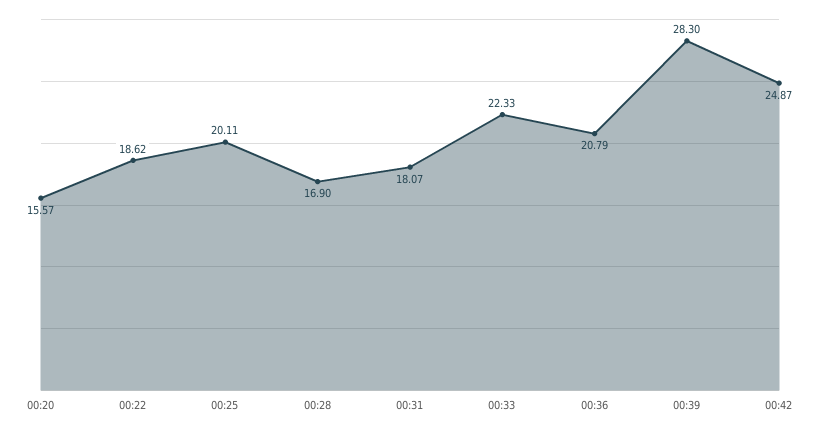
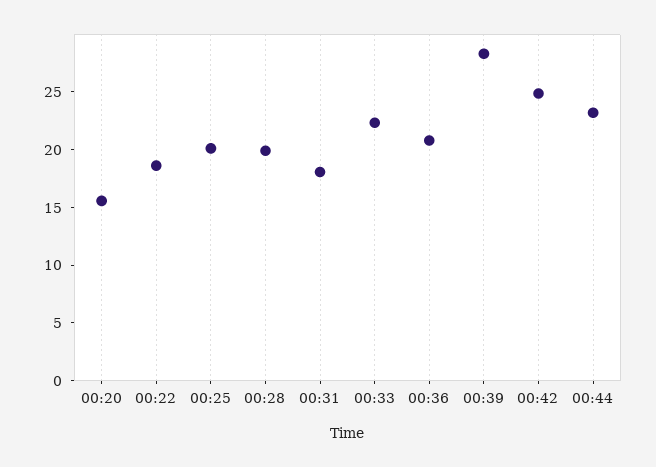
00:28: 16.9 -> 20
00:44: none -> 23

